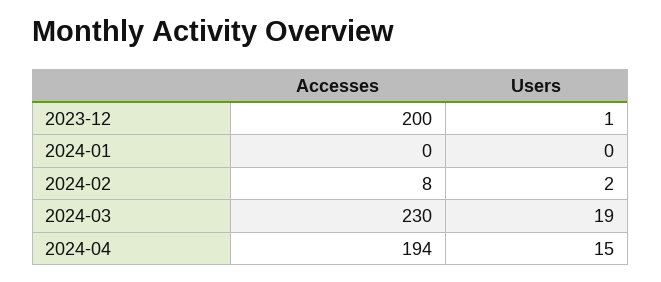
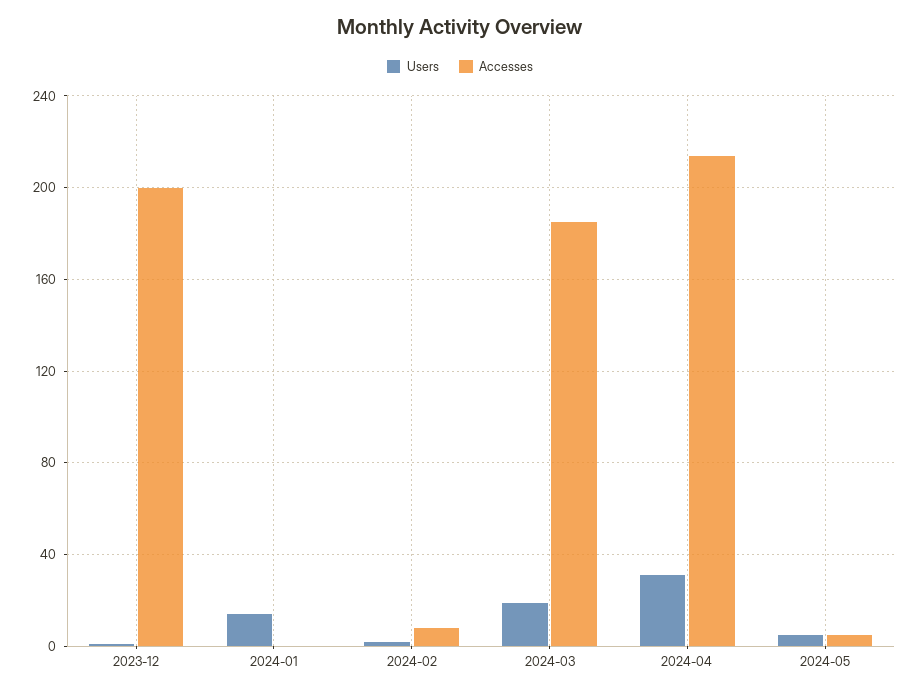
Users, 2024-01: 0 -> 15
Accesses, 2024-03: 230 -> 185
Accesses, 2024-04: 194 -> 215
Users, 2024-04: 15 -> 30
Users, 2024-05: none -> 5
Accesses, 2024-05: none -> 5

